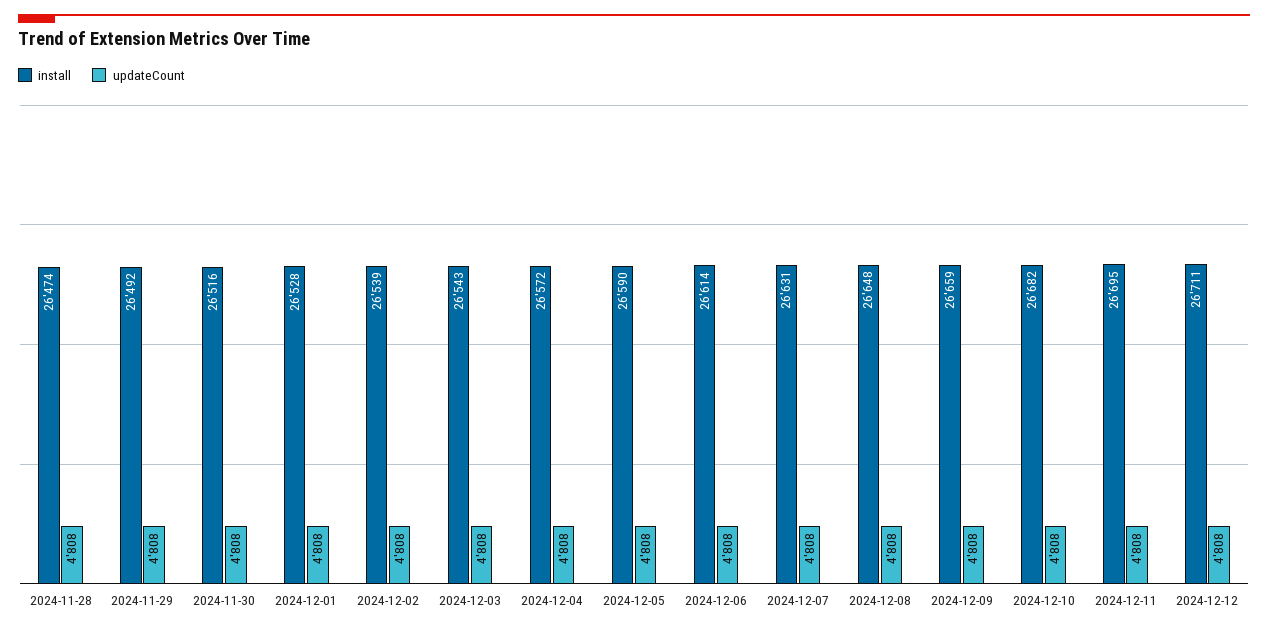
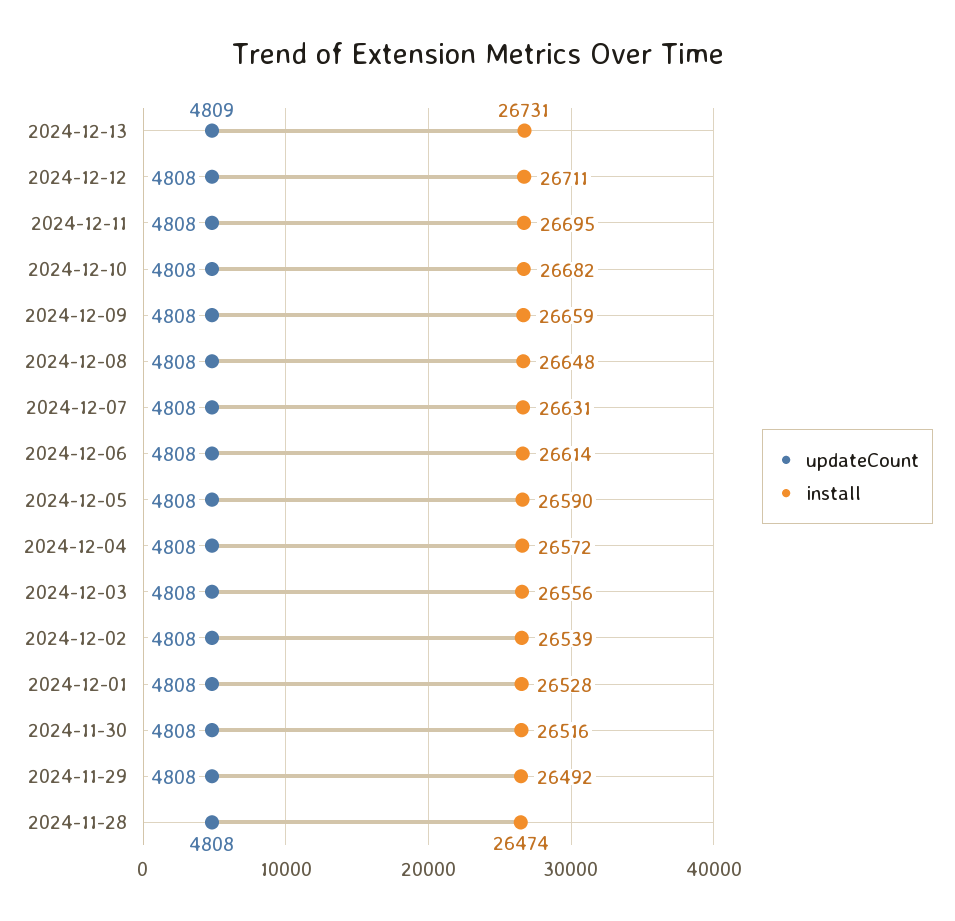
install, 2024-12-03: 26543 -> 26556
updateCount, 2024-12-13: none -> 4809
install, 2024-12-13: none -> 26731

